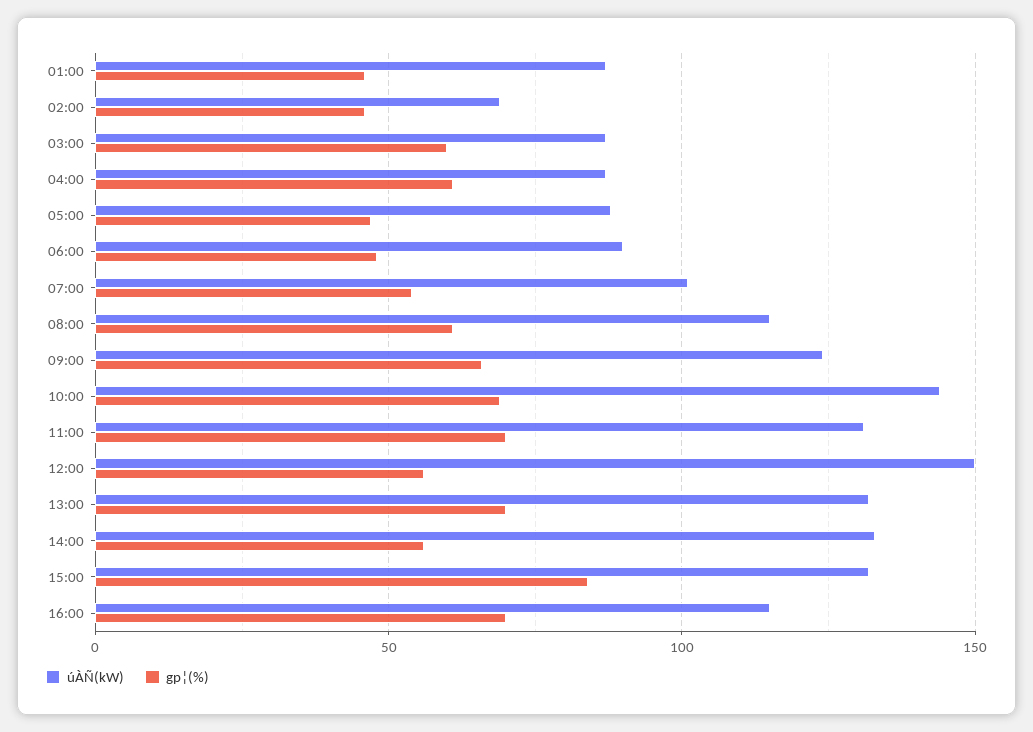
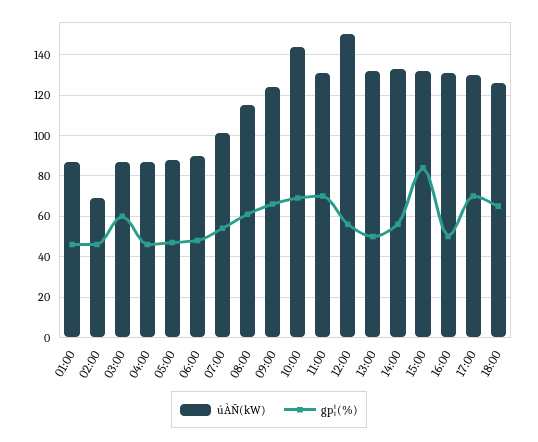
gp¦(%), 04:00: 60 -> 45
gp¦(%), 13:00: 70 -> 50
úÀÑ(kW), 16:00: 115 -> 130
gp¦(%), 16:00: 70 -> 50
úÀÑ(kW), 17:00: none -> 130
gp¦(%), 17:00: none -> 70
úÀÑ(kW), 18:00: none -> 125
gp¦(%), 18:00: none -> 65

